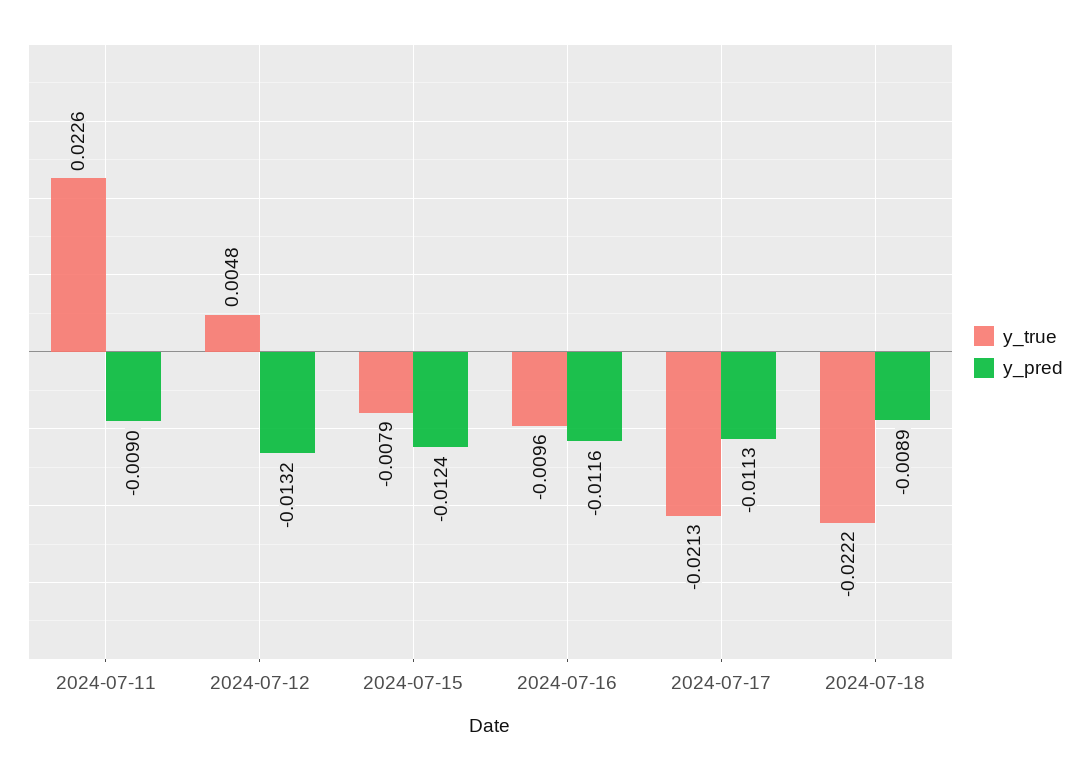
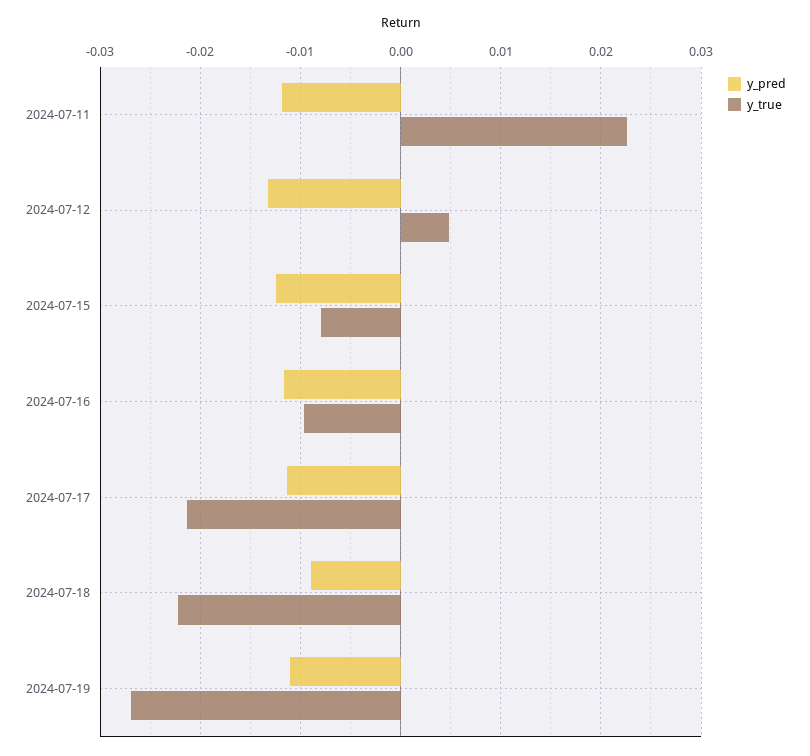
y_pred, 2024-07-11: -0.009 -> -0.012
y_pred, 2024-07-19: none -> -0.011
y_true, 2024-07-19: none -> -0.027

